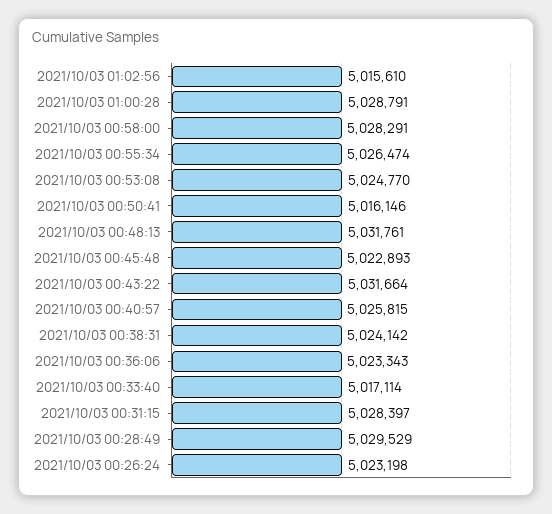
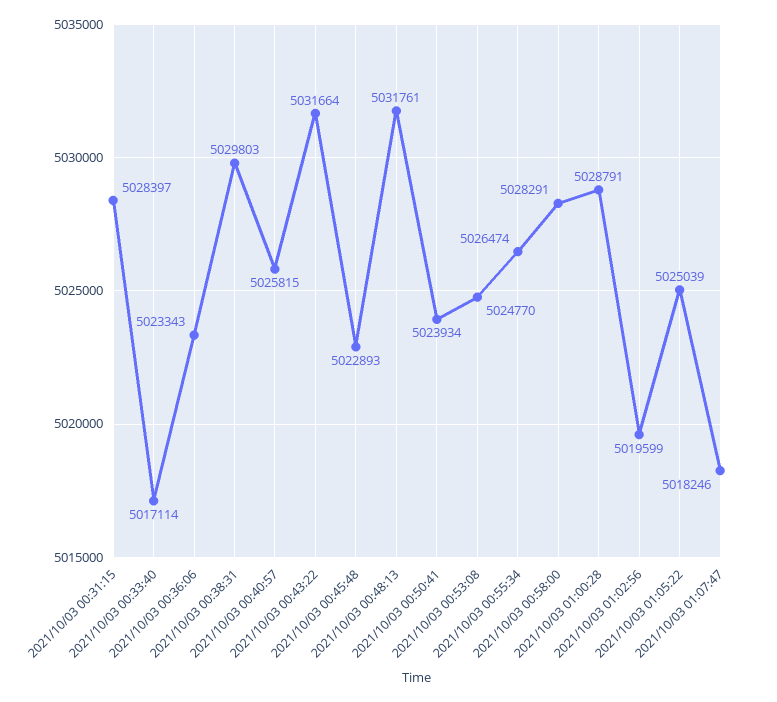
2021/10/03 01:02:56: 5015610 -> 5019599
2021/10/03 00:50:41: 5016146 -> 5023934
2021/10/03 00:38:31: 5024142 -> 5029803
2021/10/03 00:28:49: 5029529 -> none
2021/10/03 00:26:24: 5023198 -> none
2021/10/03 01:05:22: none -> 5025039
2021/10/03 01:07:47: none -> 5018246

